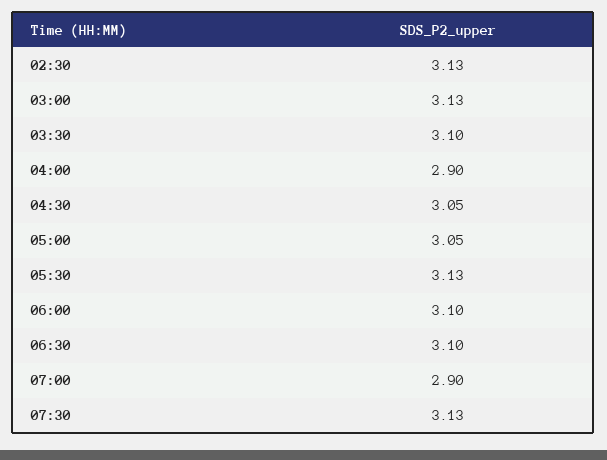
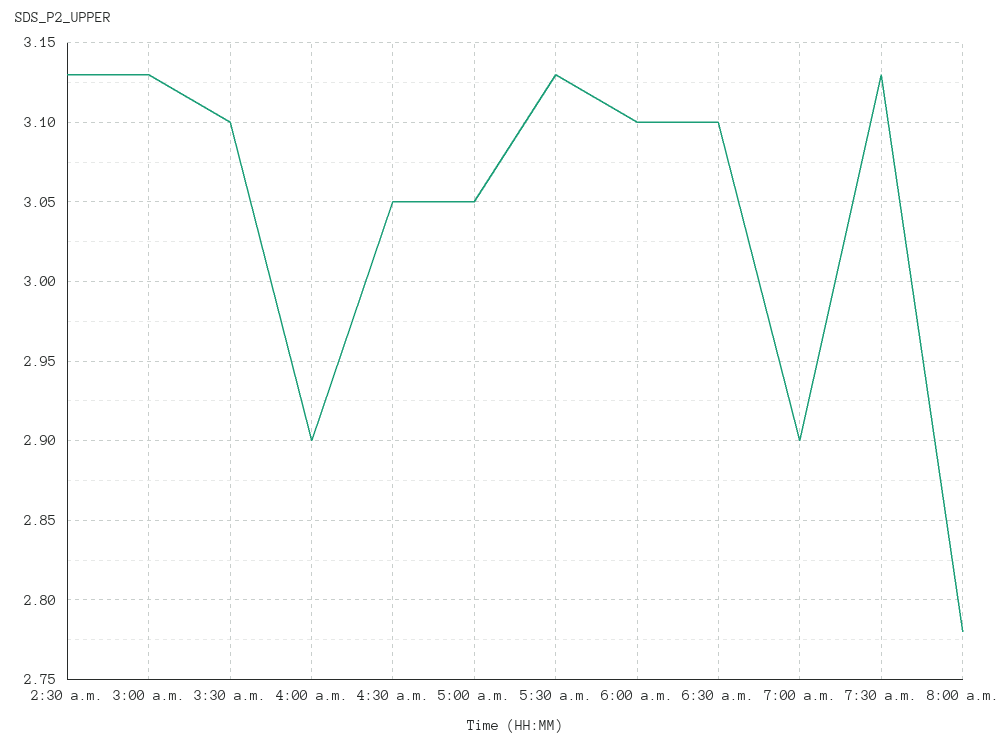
8:00 a.m.: none -> 2.78

